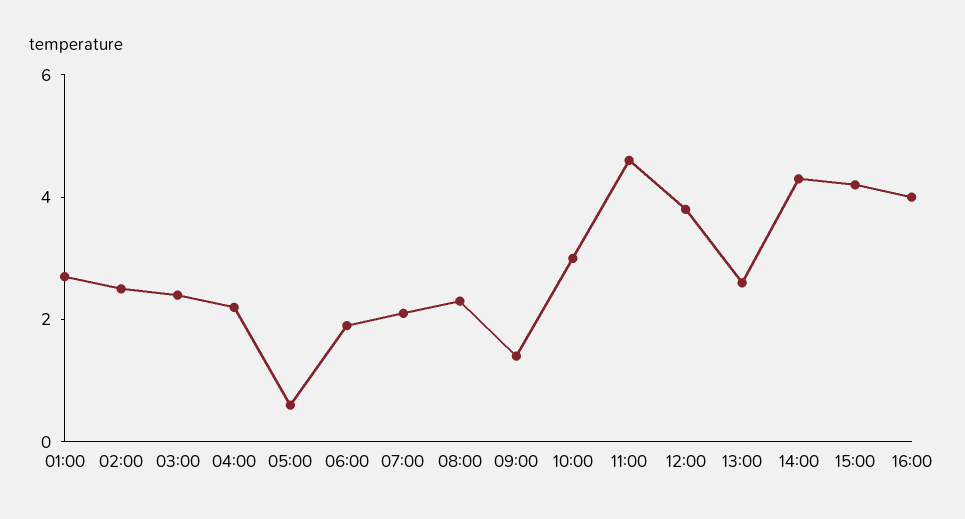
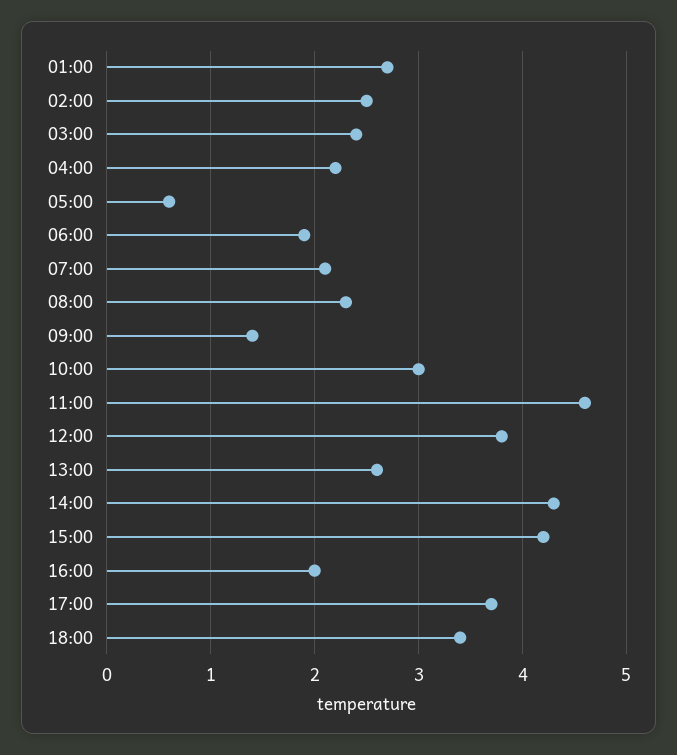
16:00: 4 -> 2
17:00: none -> 3.7
18:00: none -> 3.4

